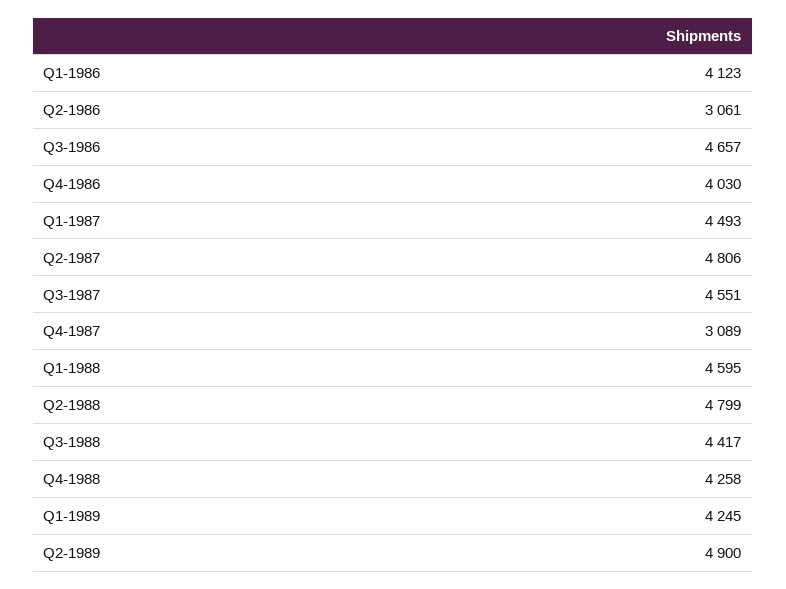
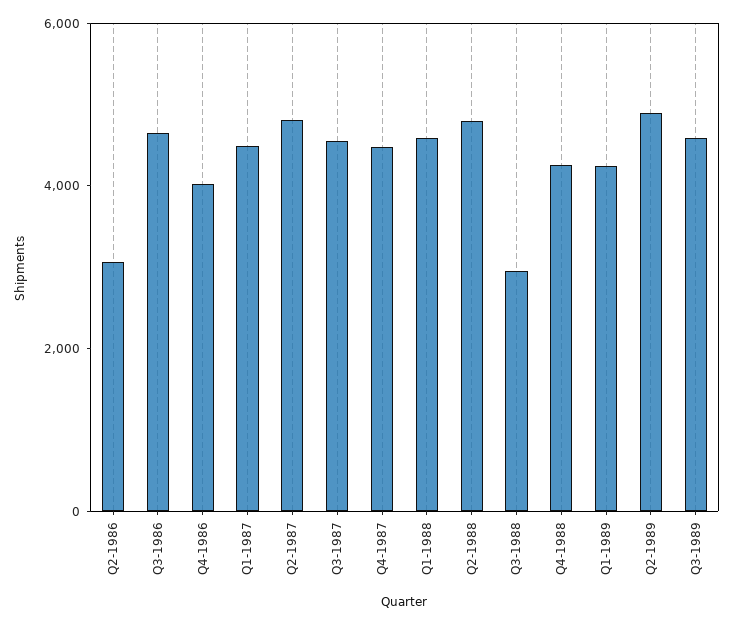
Q1-1986: 4123 -> none
Q4-1987: 3089 -> 4500
Q3-1988: 4417 -> 3000
Q3-1989: none -> 4500

